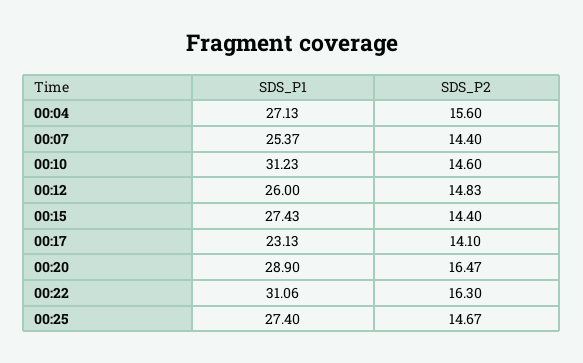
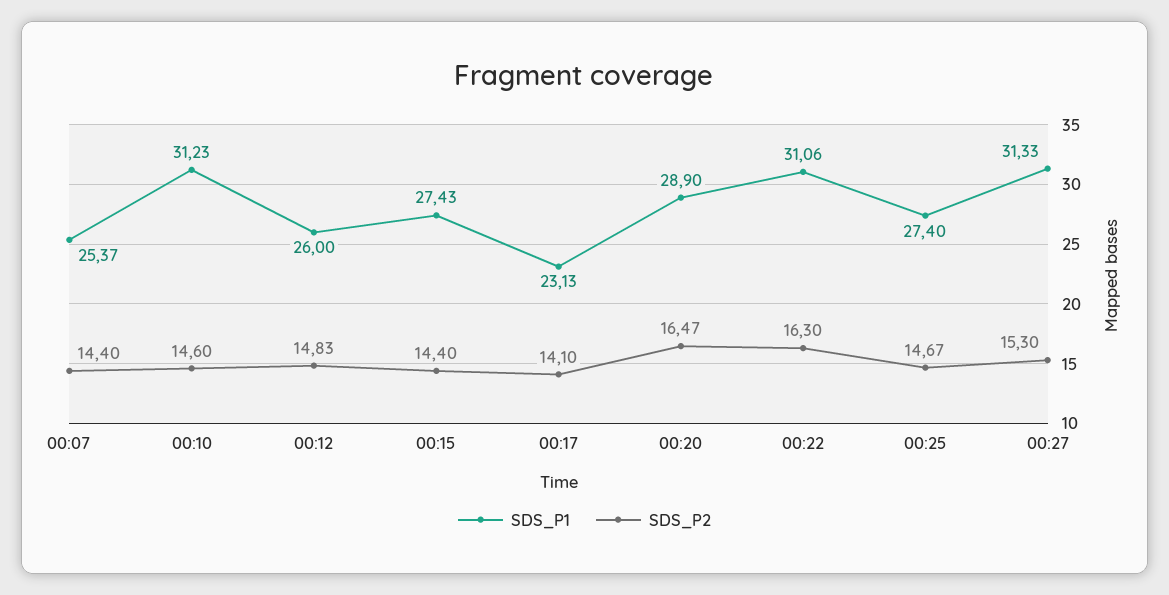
SDS_P1, 00:04: 27.13 -> none
SDS_P2, 00:04: 15.6 -> none
SDS_P1, 00:27: none -> 31.33
SDS_P2, 00:27: none -> 15.3

